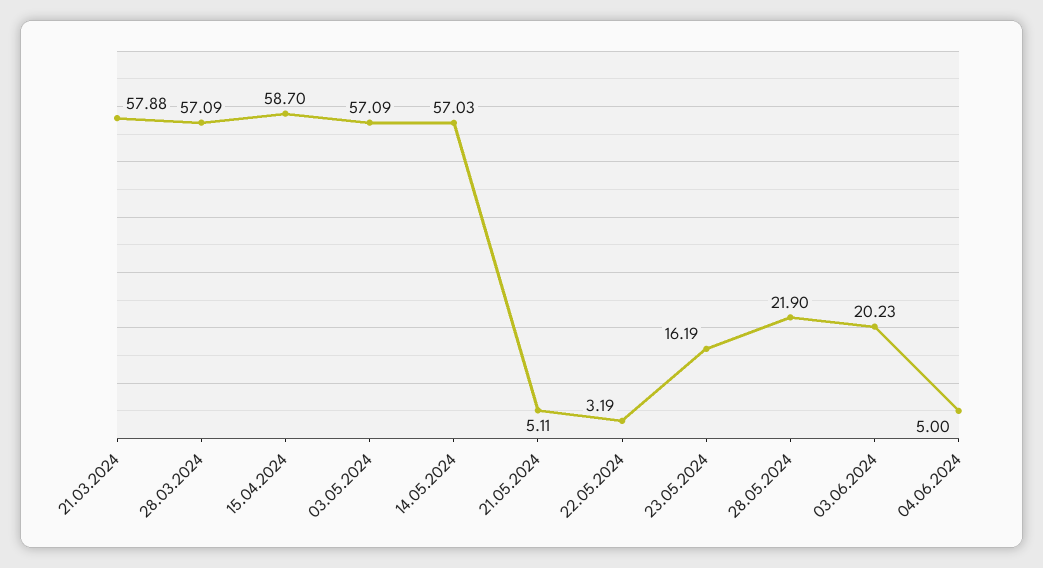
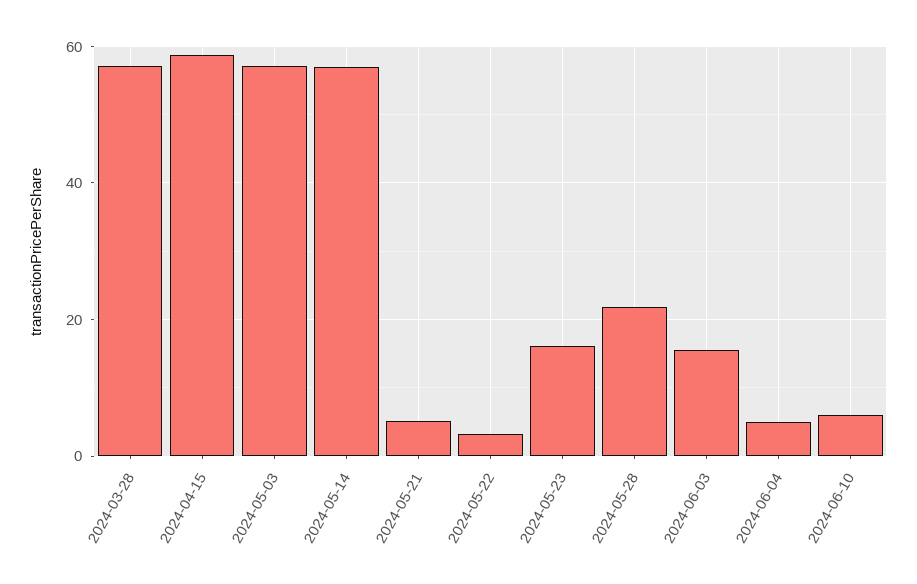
21.03.2024: 57.88 -> none
03.06.2024: 20.23 -> 16
2024-06-10: none -> 6

